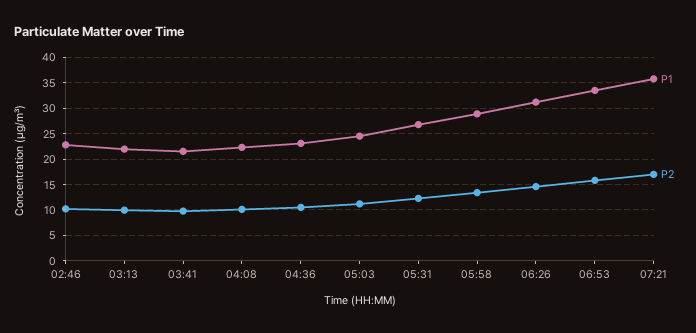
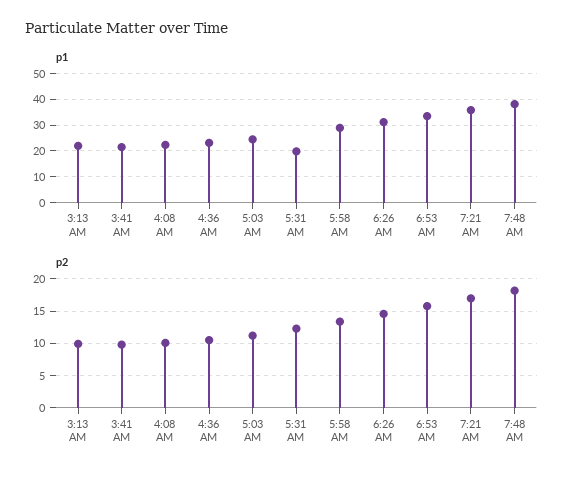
P1, 02:46: 22.5 -> none
P2, 02:46: 10 -> none
P1, 05:31: 27.5 -> 20
P1, 7:48 AM: none -> 37.5
P2, 7:48 AM: none -> 18

